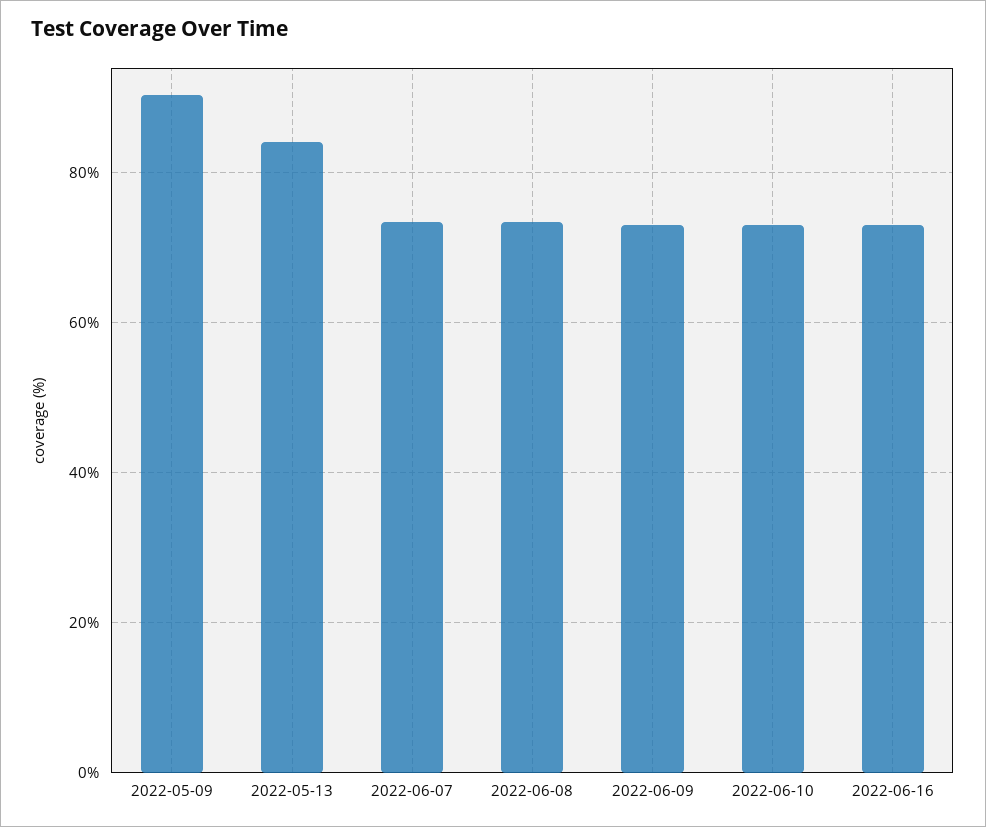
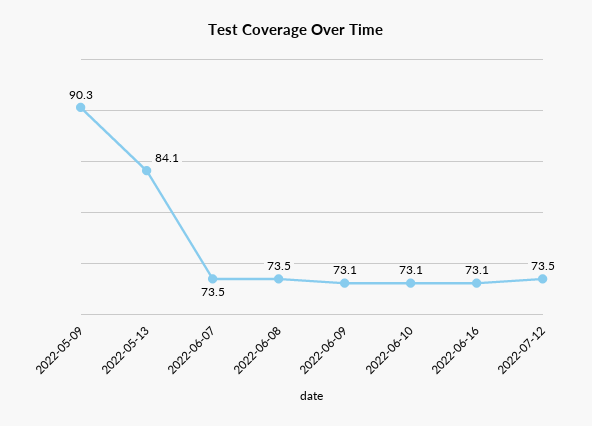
2022-07-12: none -> 73.5

